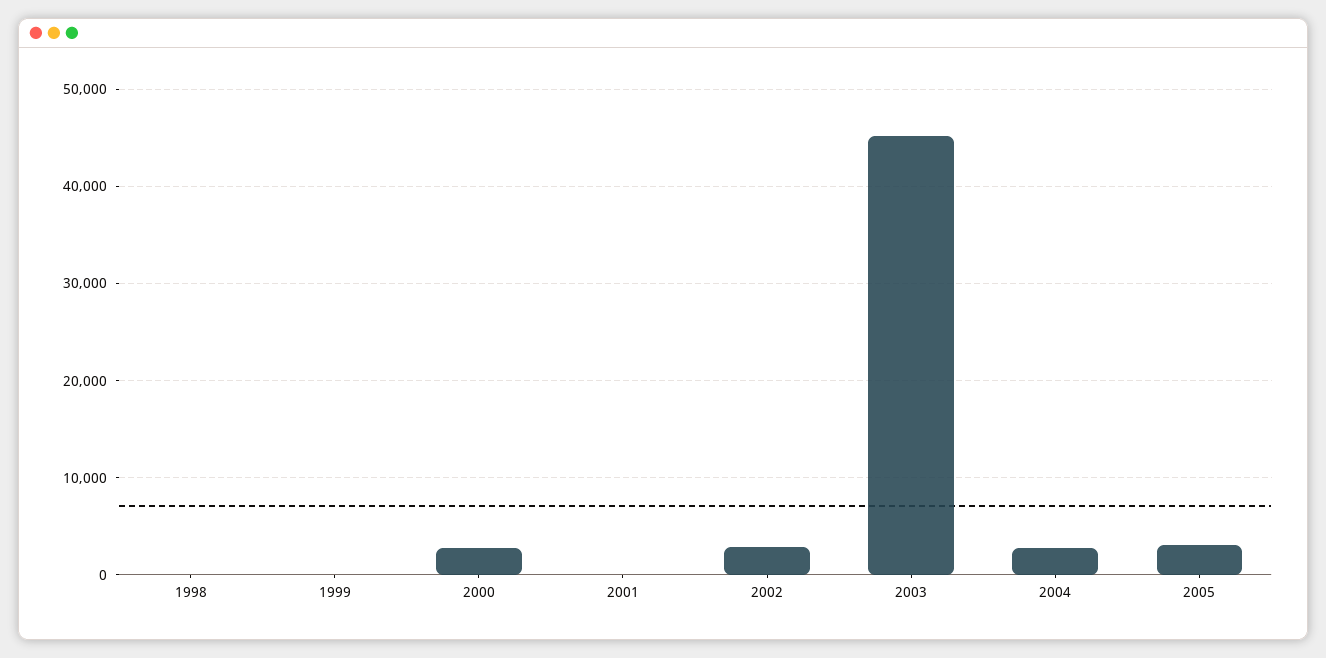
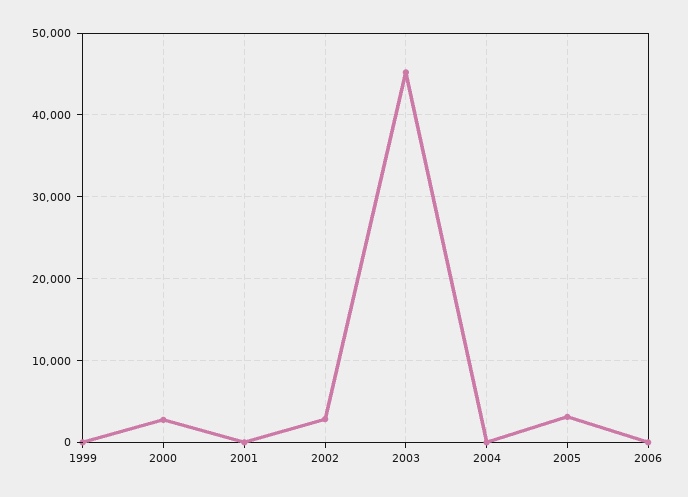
1998: 0 -> none
2004: 3000 -> 0
2006: none -> 0

